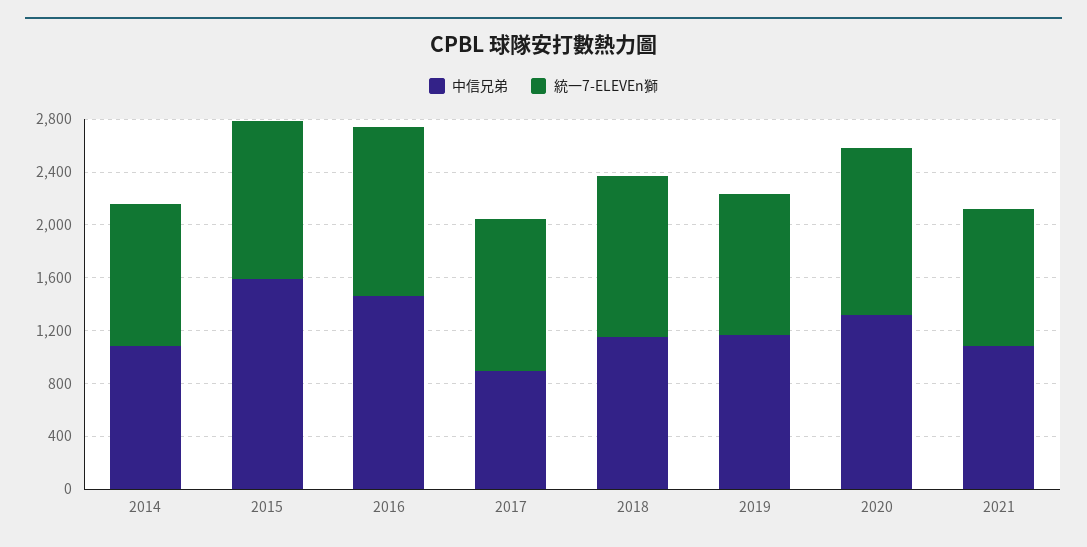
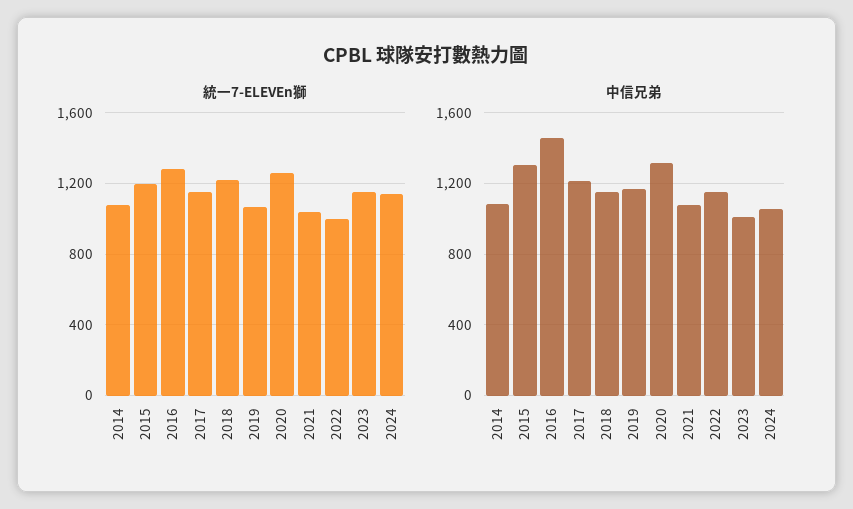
中信兄弟, 2015: 1600 -> 1300
中信兄弟, 2017: 900 -> 1200
統一7-ELEVEn獅, 2022: none -> 1000
統一7-ELEVEn獅, 2023: none -> 1150
統一7-ELEVEn獅, 2024: none -> 1150
中信兄弟, 2022: none -> 1150
中信兄弟, 2023: none -> 1000
中信兄弟, 2024: none -> 1050

